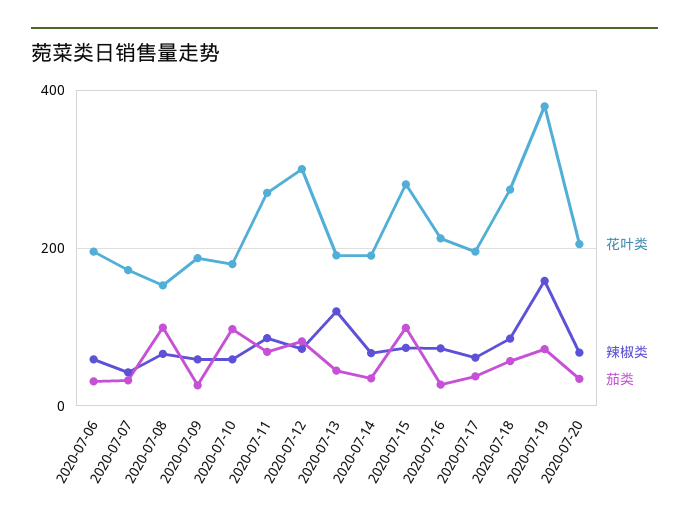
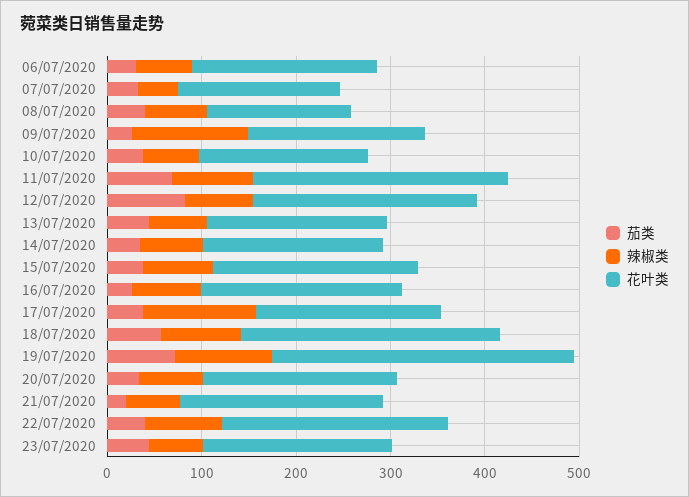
茄类, 2020-07-08: 100 -> 40
辣椒类, 2020-07-09: 60 -> 120
茄类, 2020-07-10: 100 -> 40
花叶类, 2020-07-12: 300 -> 240
辣椒类, 2020-07-13: 120 -> 60
花叶类, 2020-07-15: 280 -> 220
茄类, 2020-07-15: 100 -> 40
辣椒类, 2020-07-17: 60 -> 120
花叶类, 2020-07-19: 380 -> 320
辣椒类, 2020-07-19: 160 -> 100
茄类, 21/07/2020: none -> 20
辣椒类, 21/07/2020: none -> 60
花叶类, 21/07/2020: none -> 220
茄类, 22/07/2020: none -> 40
辣椒类, 22/07/2020: none -> 80
花叶类, 22/07/2020: none -> 240
茄类, 23/07/2020: none -> 40
辣椒类, 23/07/2020: none -> 60
花叶类, 23/07/2020: none -> 200

